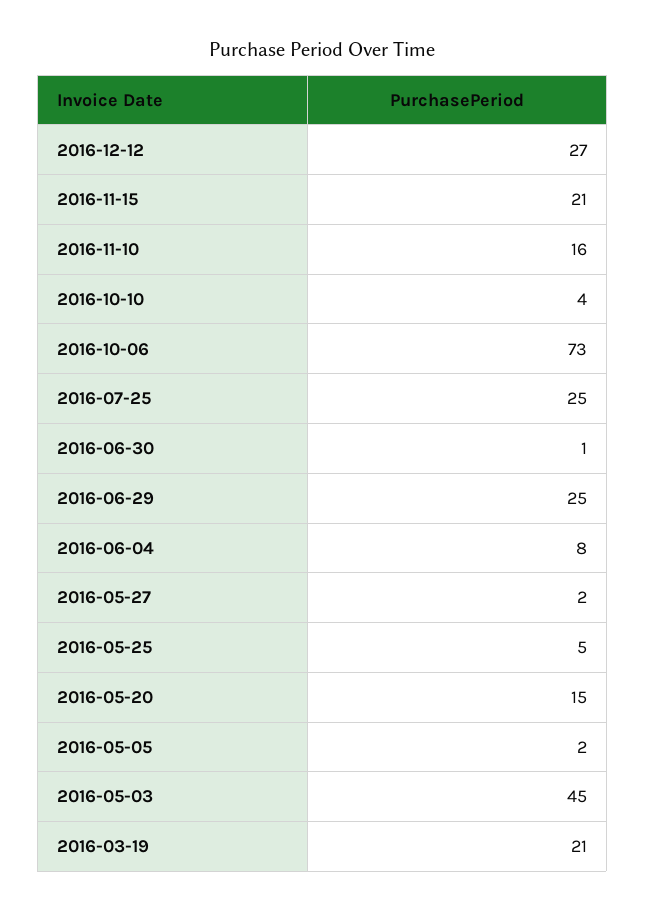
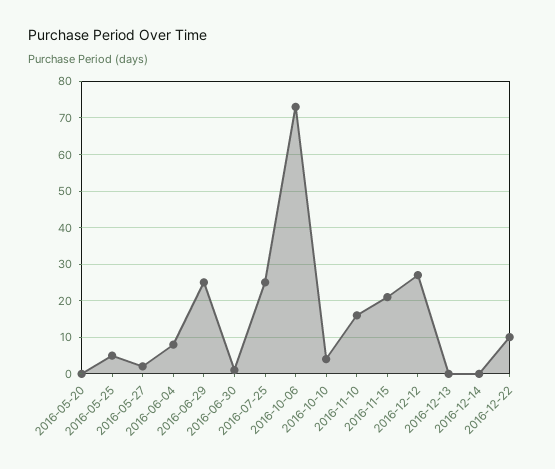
2016-05-20: 15 -> 0
2016-05-05: 2 -> none
2016-05-03: 45 -> none
2016-03-19: 21 -> none
2016-12-13: none -> 0
2016-12-14: none -> 0
2016-12-22: none -> 10

